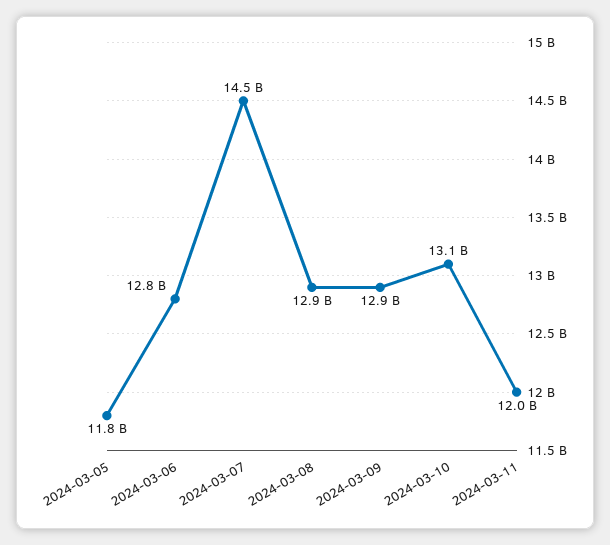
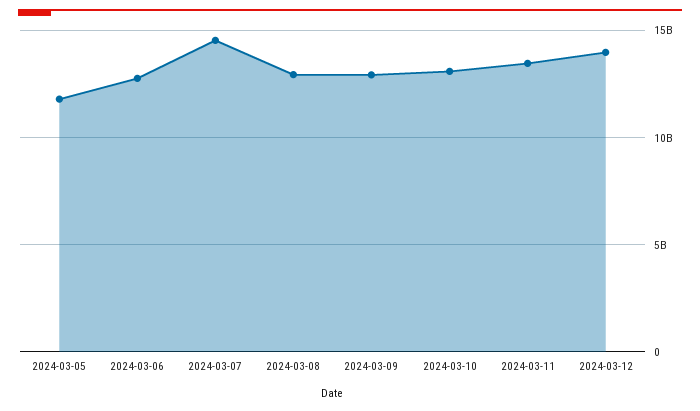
2024-03-11: 12000000000 -> 13500000000
2024-03-12: none -> 14000000000

